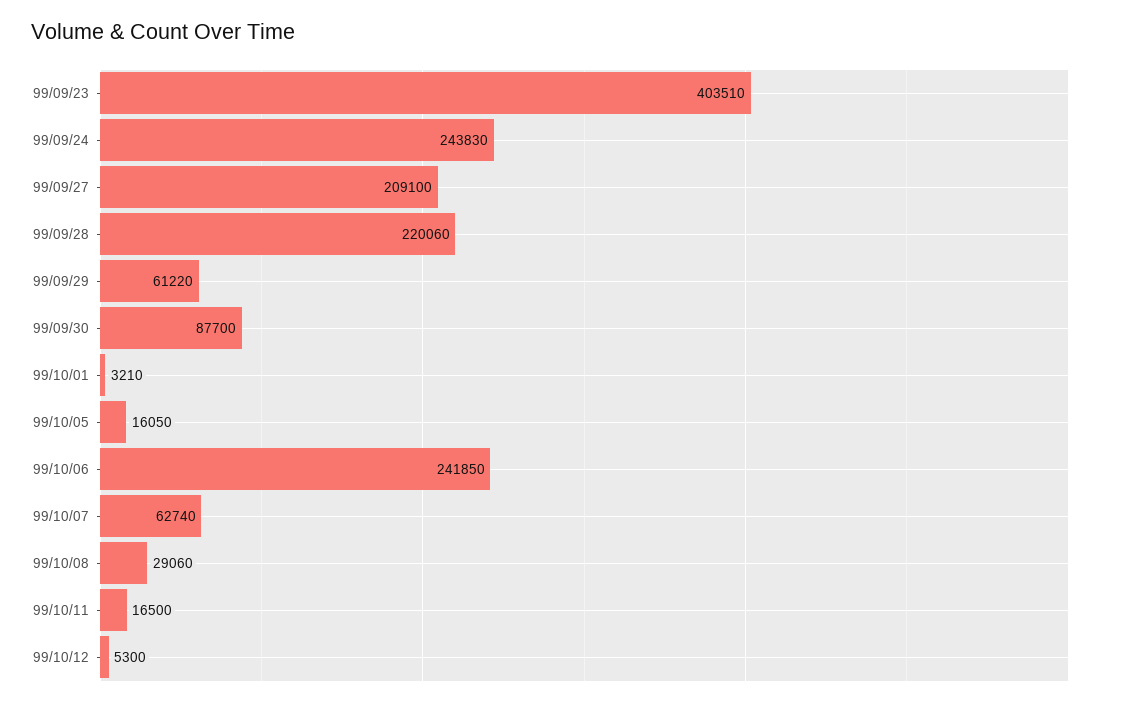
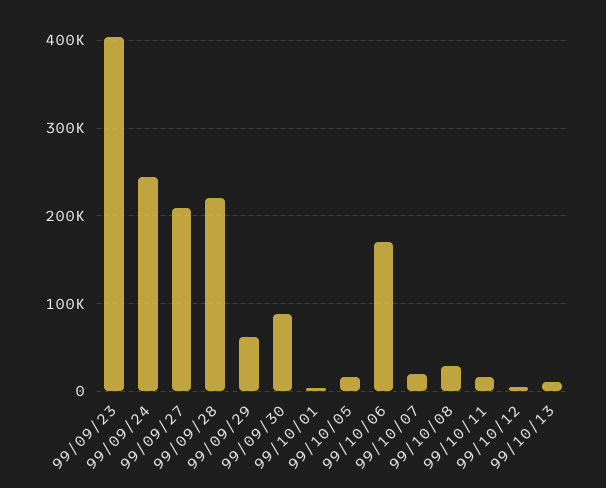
99/10/06: 241850 -> 170000
99/10/07: 62740 -> 20000
99/10/13: none -> 10000

